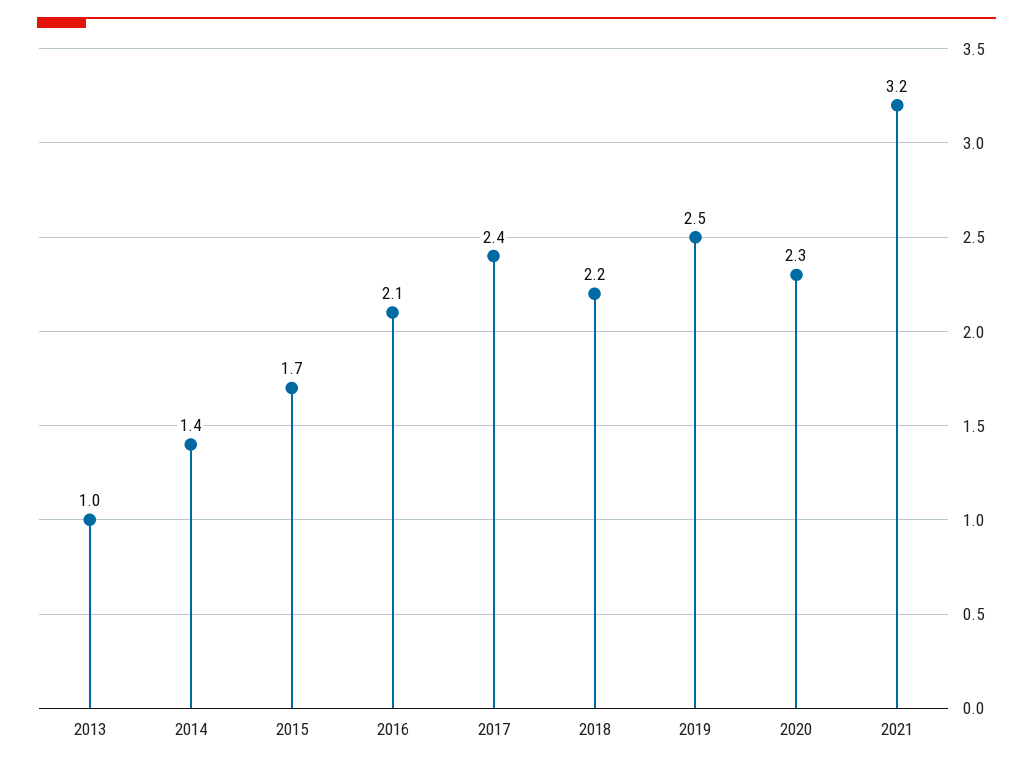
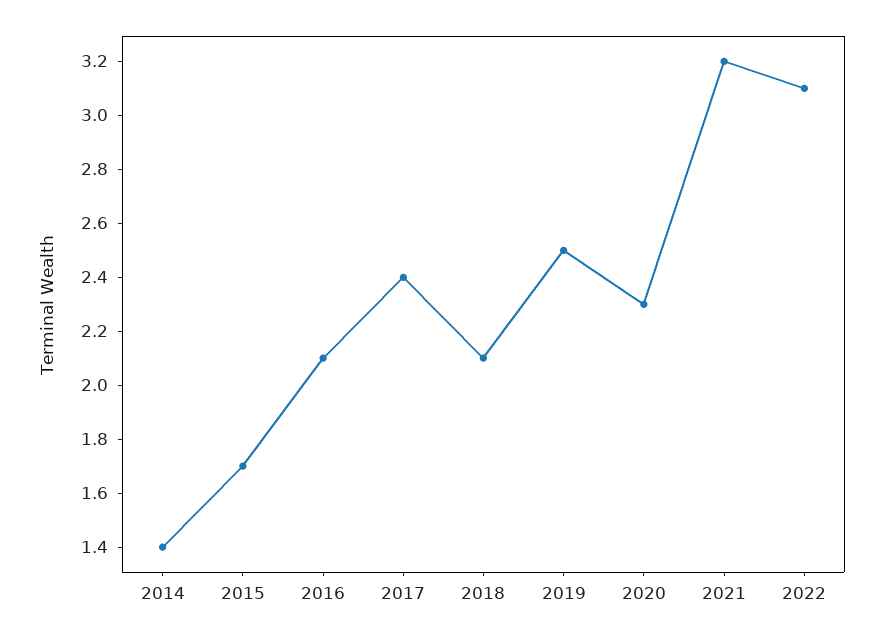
2013: 1 -> none
2018: 2.2 -> 2.1
2022: none -> 3.1

